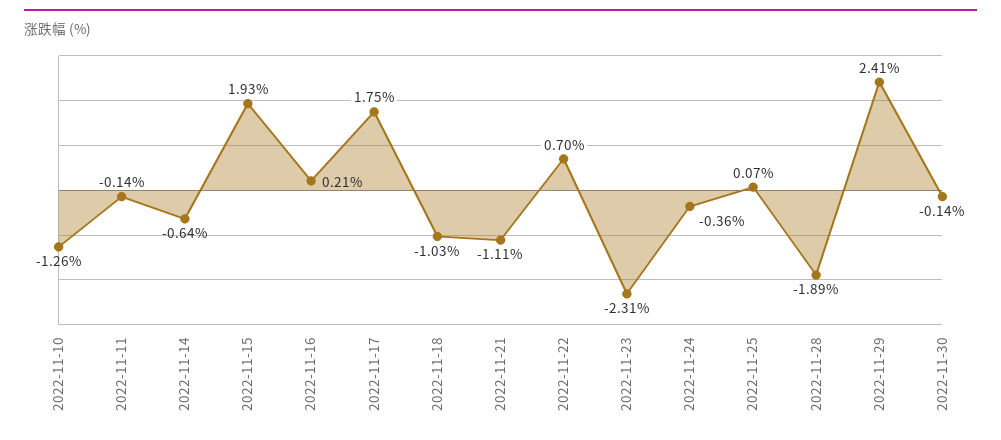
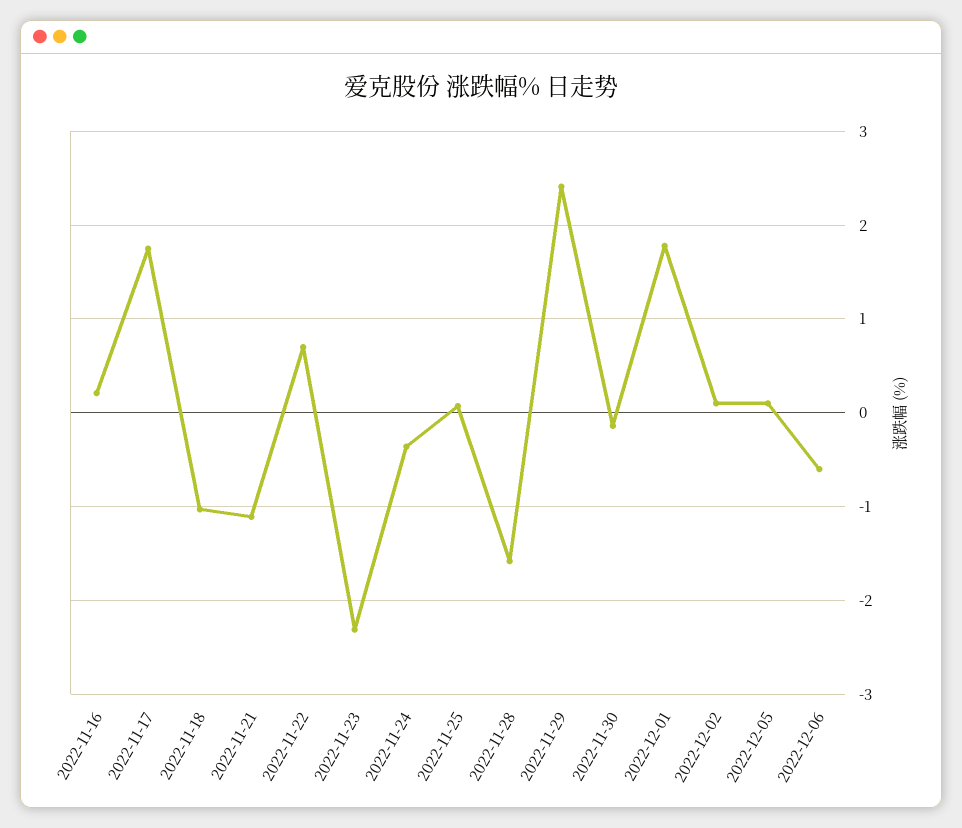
2022-11-10: -1.26 -> none
2022-11-11: -0.14 -> none
2022-11-14: -0.64 -> none
2022-11-15: 1.93 -> none
2022-11-28: -1.89 -> -1.6
2022-12-01: none -> 1.8
2022-12-02: none -> 0.1
2022-12-05: none -> 0.1
2022-12-06: none -> -0.6

